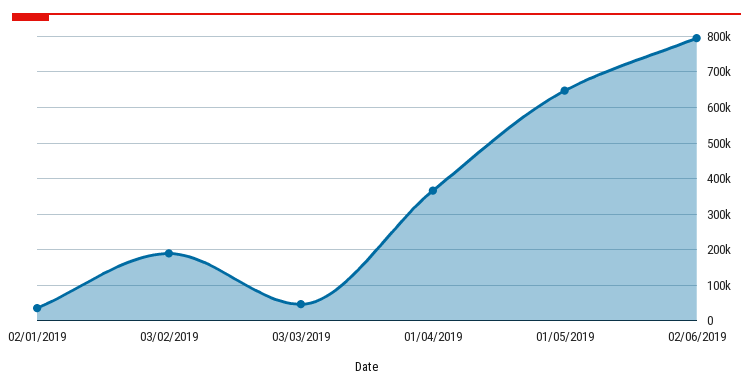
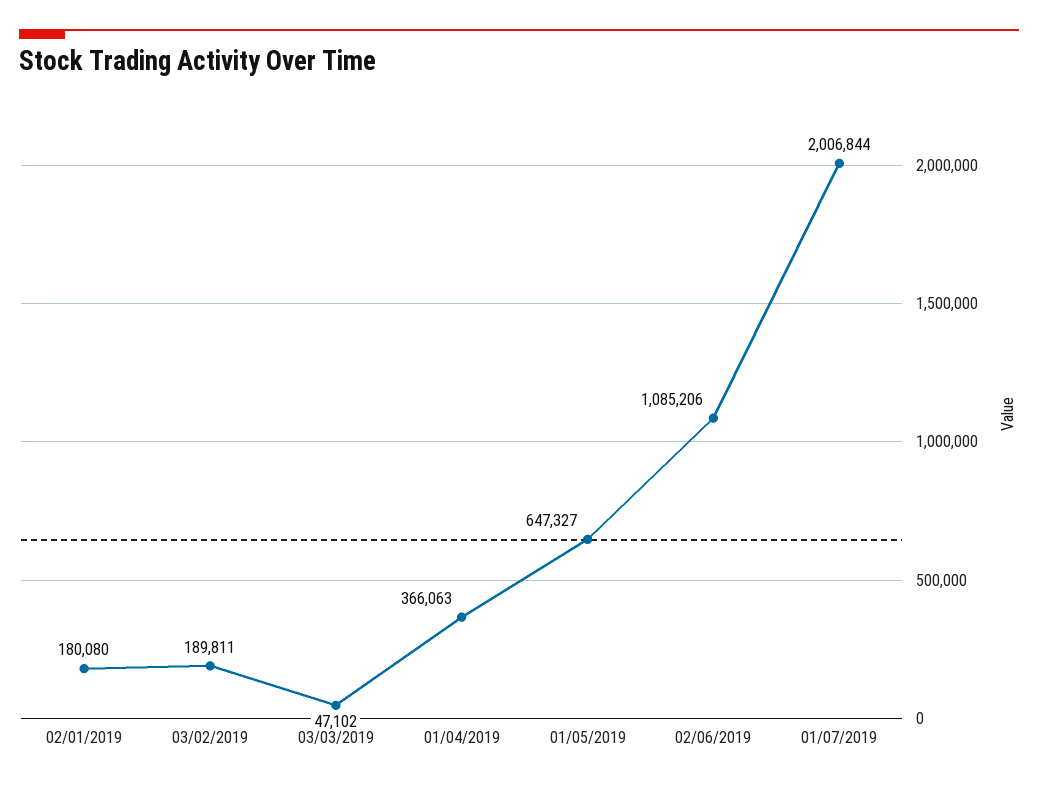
02/01/2019: 40000 -> 180080
02/06/2019: 800000 -> 1085206
01/07/2019: none -> 2006844

